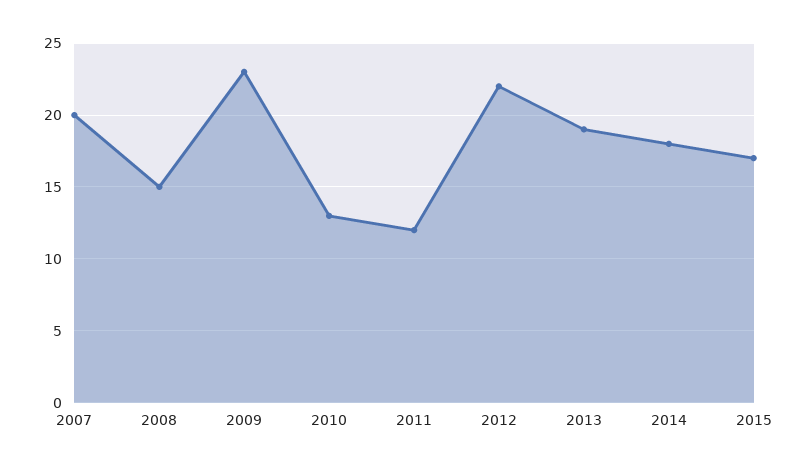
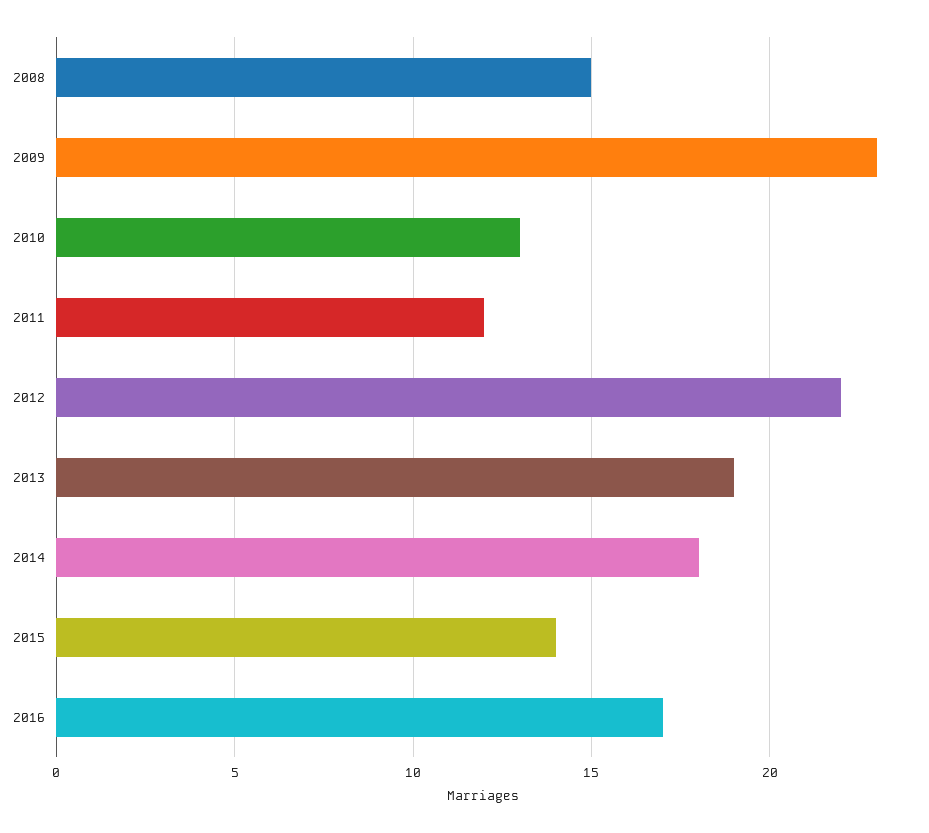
2007: 20 -> none
2015: 17 -> 14
2016: none -> 17

